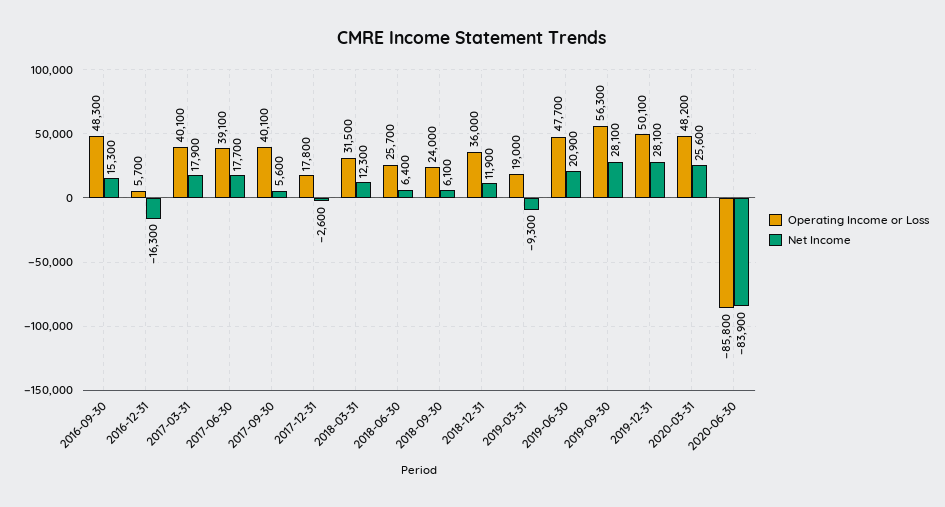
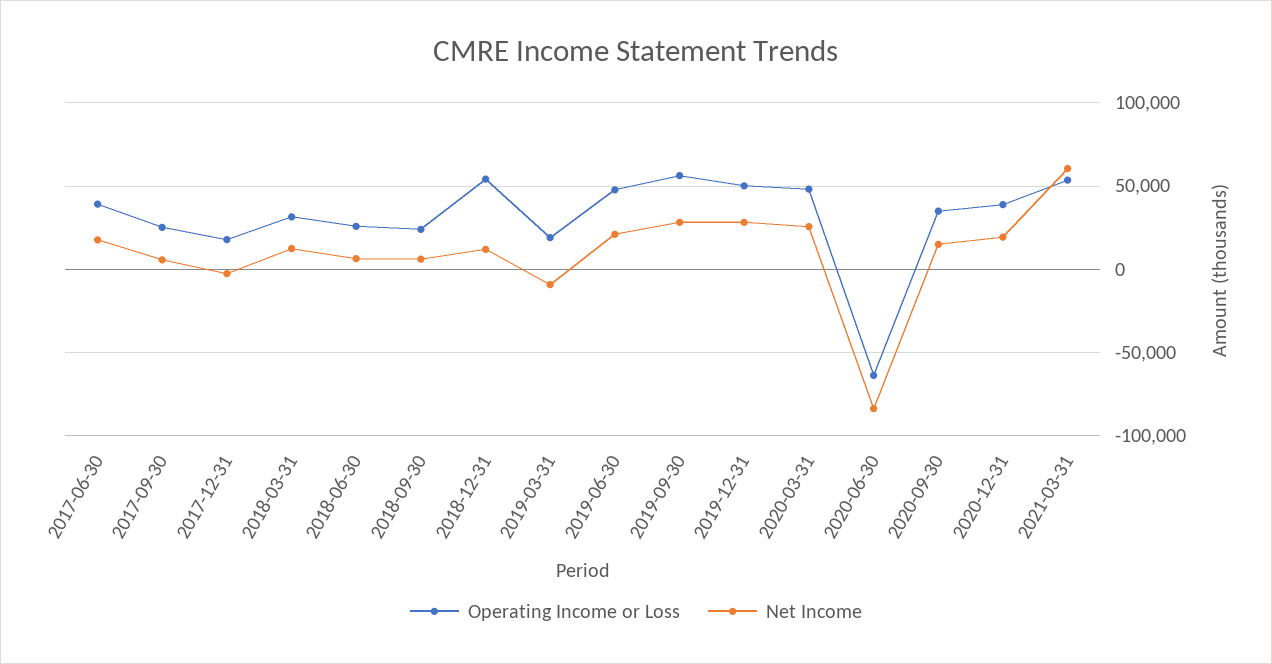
Operating Income or Loss, 2016-09-30: 48300 -> none
Net Income, 2016-09-30: 15300 -> none
Operating Income or Loss, 2016-12-31: 5700 -> none
Net Income, 2016-12-31: -16300 -> none
Operating Income or Loss, 2017-03-31: 40100 -> none
Net Income, 2017-03-31: 17900 -> none
Operating Income or Loss, 2017-09-30: 40100 -> 25000
Operating Income or Loss, 2018-12-31: 36000 -> 55000
Operating Income or Loss, 2020-06-30: -85800 -> -65000
Operating Income or Loss, 2020-09-30: none -> 35000
Net Income, 2020-09-30: none -> 15000
Operating Income or Loss, 2020-12-31: none -> 40000
Net Income, 2020-12-31: none -> 20000
Operating Income or Loss, 2021-03-31: none -> 55000
Net Income, 2021-03-31: none -> 60000

